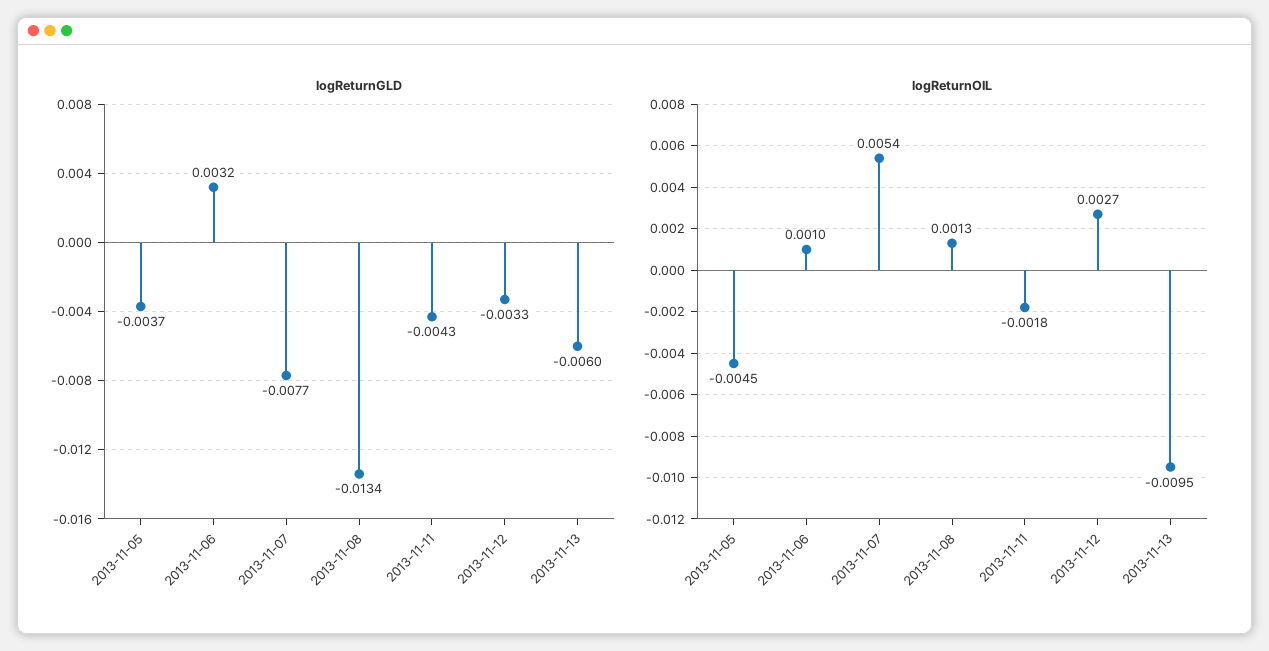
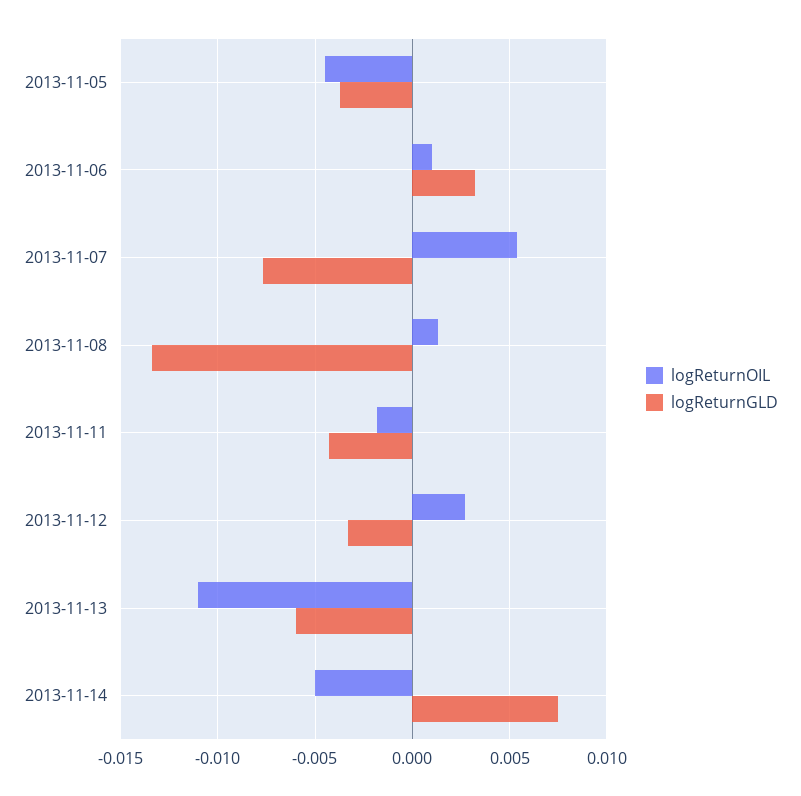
logReturnOIL, 2013-11-13: -0.0095 -> -0.011
logReturnOIL, 2013-11-14: none -> -0.005
logReturnGLD, 2013-11-14: none -> 0.0075

